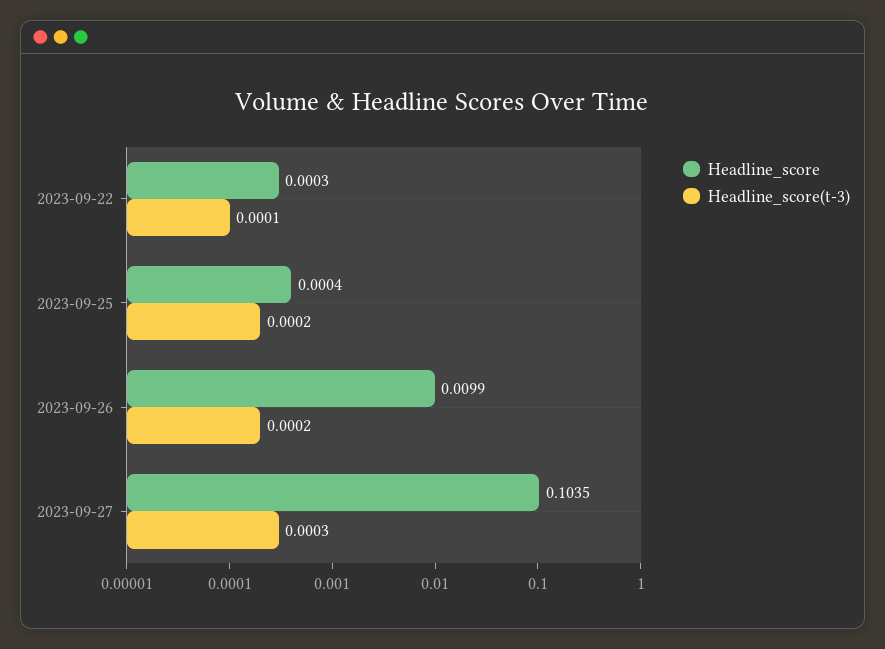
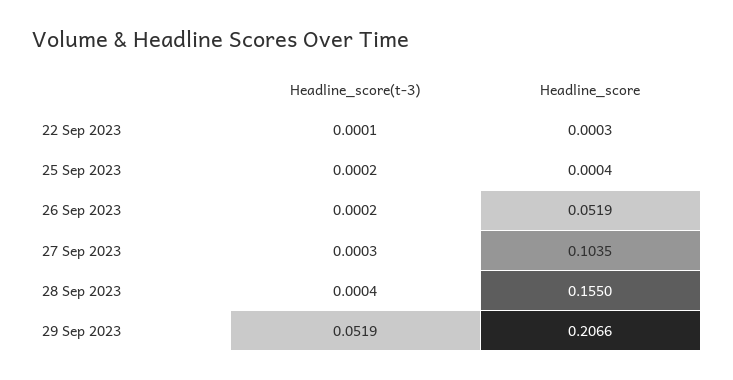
Headline_score, 2023-09-26: 0.0099 -> 0.0519
Headline_score(t-3), 28 Sep 2023: none -> 0.0004
Headline_score, 28 Sep 2023: none -> 0.155
Headline_score(t-3), 29 Sep 2023: none -> 0.0519
Headline_score, 29 Sep 2023: none -> 0.2066

